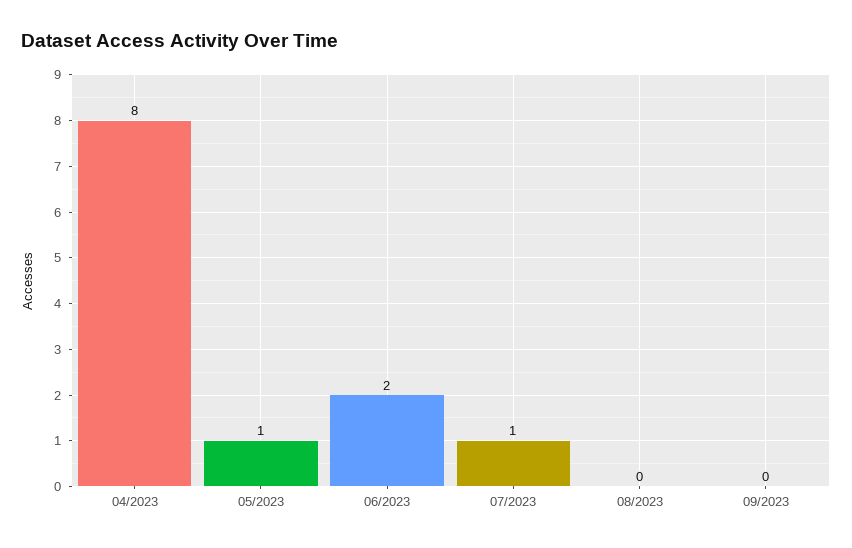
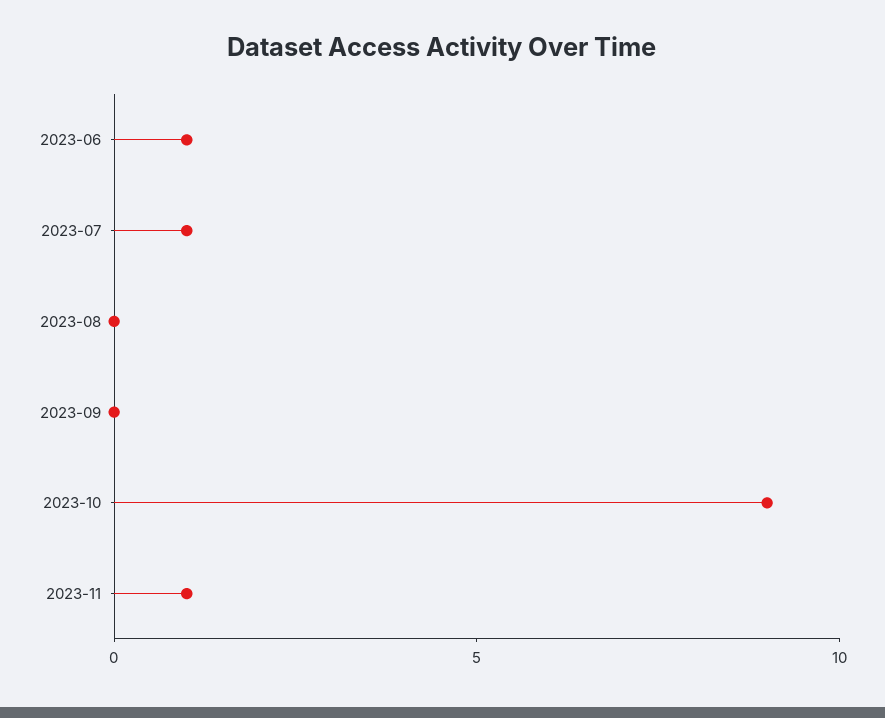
04/2023: 8 -> none
05/2023: 1 -> none
06/2023: 2 -> 1
2023-10: none -> 9
2023-11: none -> 1

